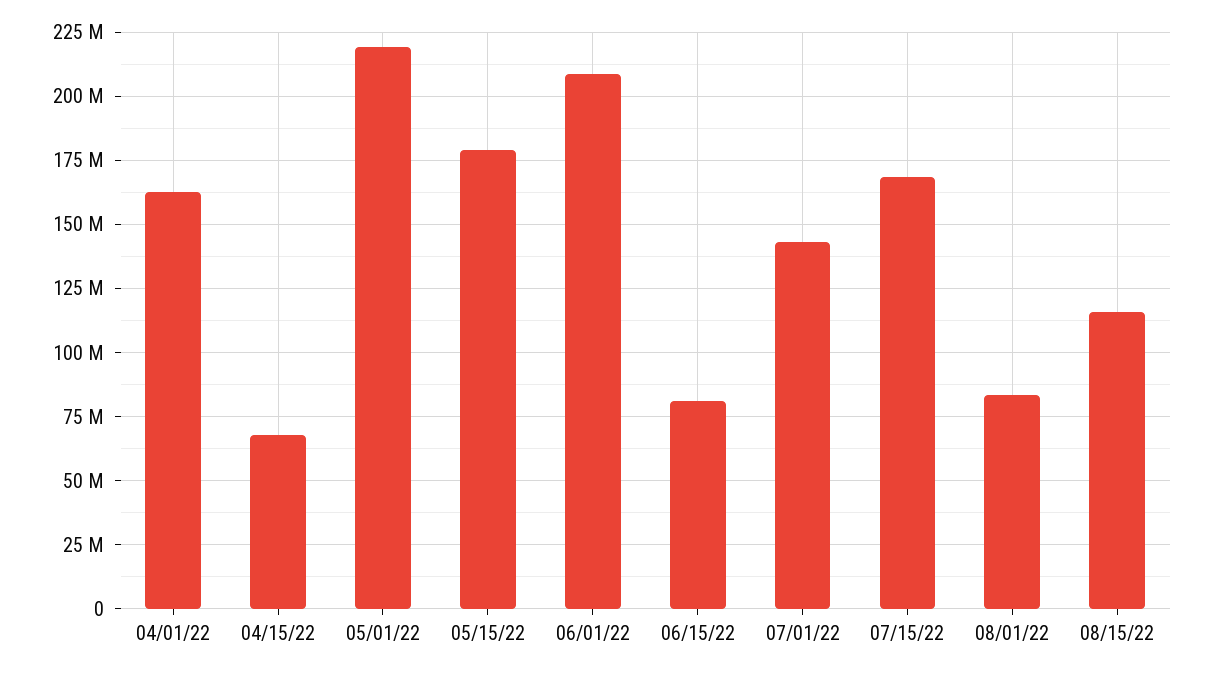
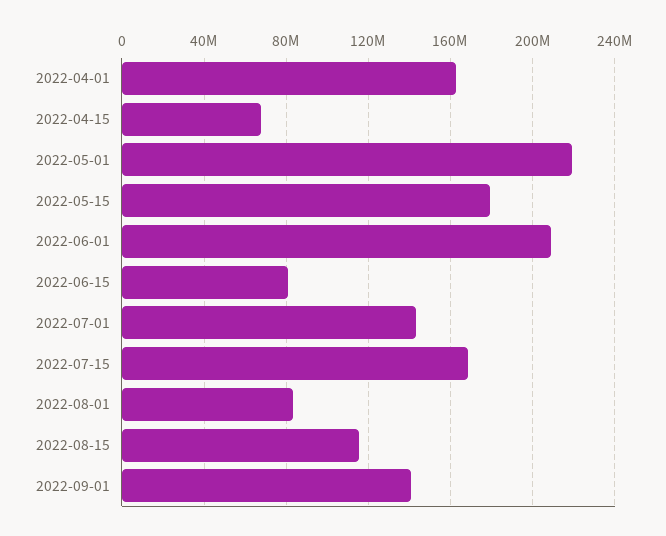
2022-09-01: none -> 140000000

